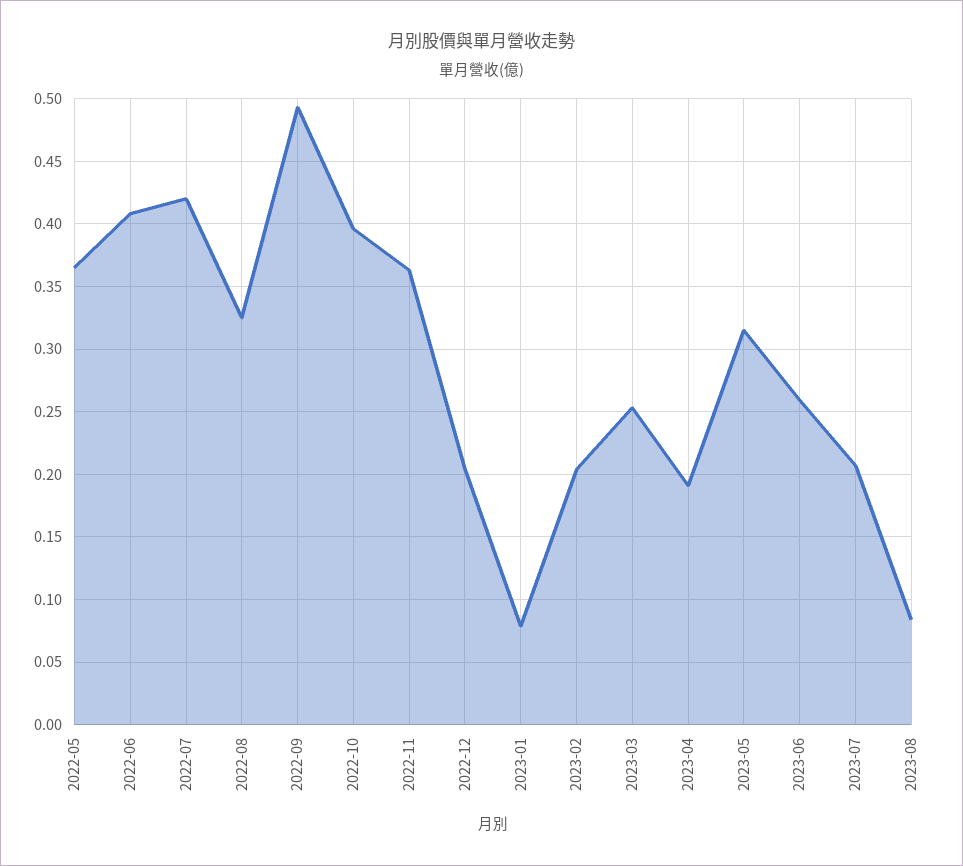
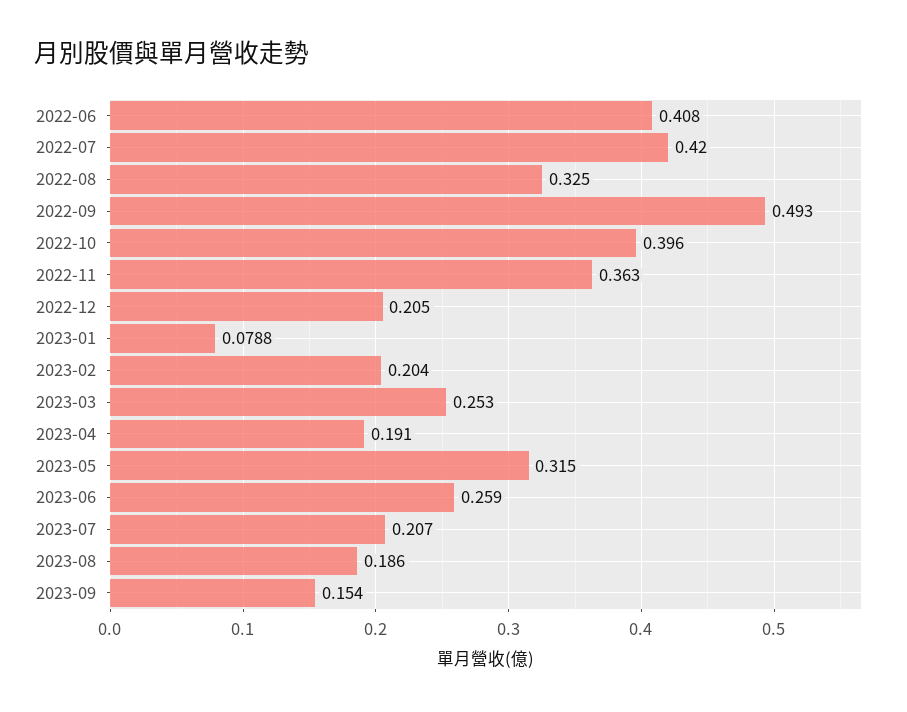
2022-05: 0.365 -> none
2023-08: 0.085 -> 0.186
2023-09: none -> 0.154

